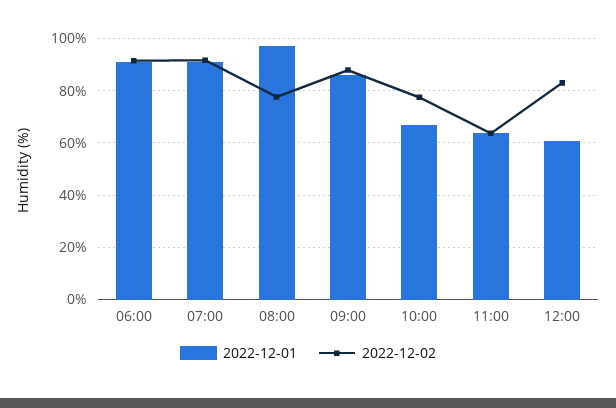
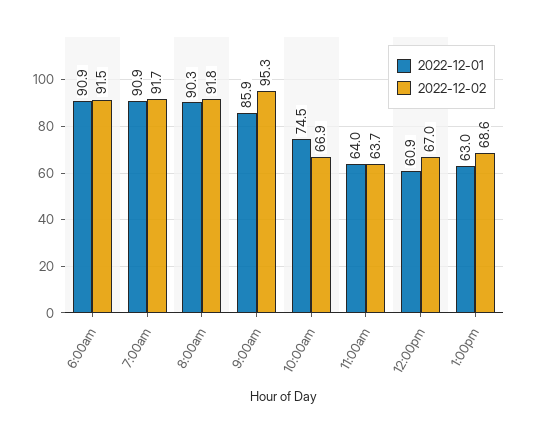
2022-12-01, 08:00: 97.5 -> 90.3
2022-12-02, 08:00: 77.5 -> 91.8
2022-12-02, 09:00: 87.5 -> 95.3
2022-12-01, 10:00: 67.5 -> 74.5
2022-12-02, 10:00: 77.5 -> 66.9
2022-12-02, 12:00: 82.5 -> 67
2022-12-01, 1:00pm: none -> 63
2022-12-02, 1:00pm: none -> 68.6

